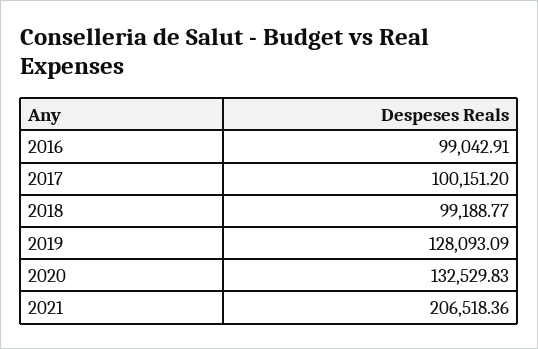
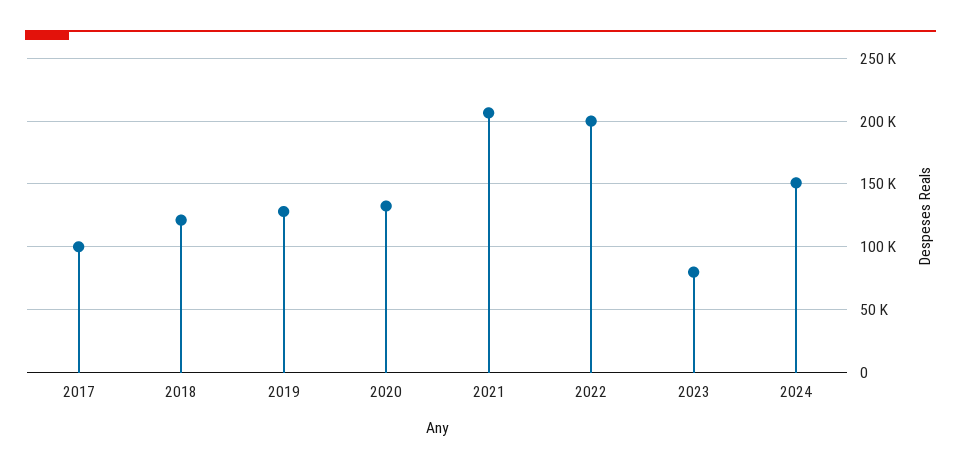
2016: 99042.91 -> none
2018: 99188.77 -> 120000
2022: none -> 200000
2023: none -> 80000
2024: none -> 150000

